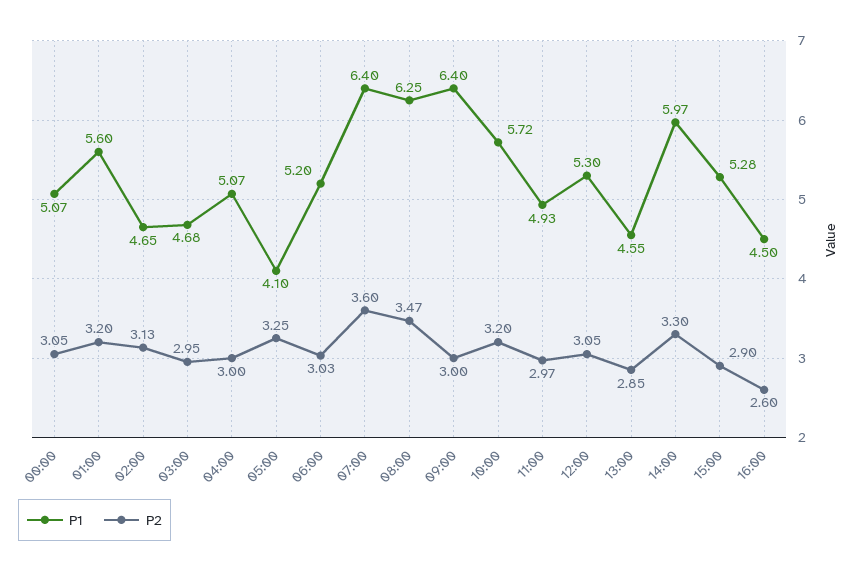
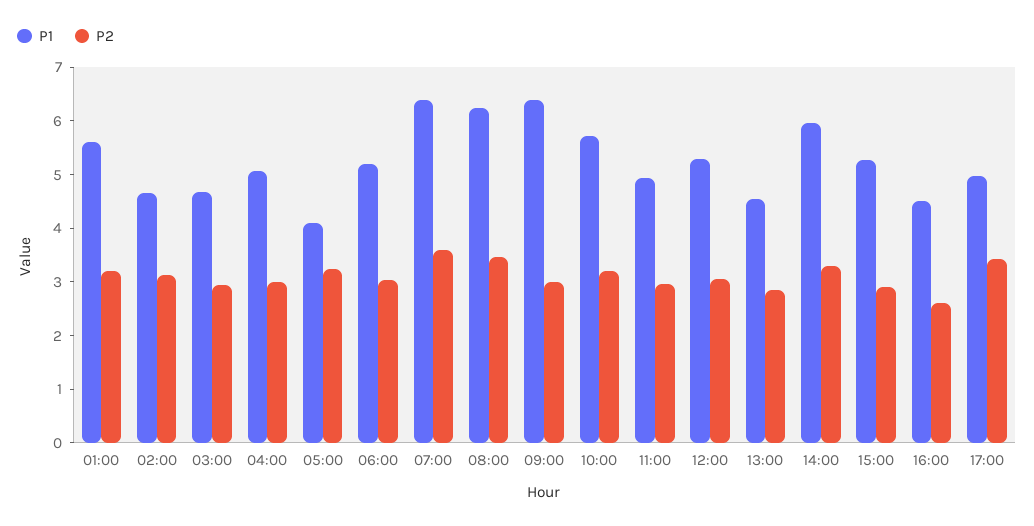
P1, 00:00: 5.07 -> none
P2, 00:00: 3.05 -> none
P1, 17:00: none -> 5
P2, 17:00: none -> 3.4

